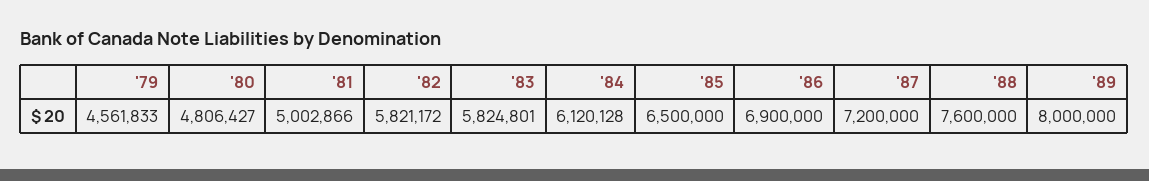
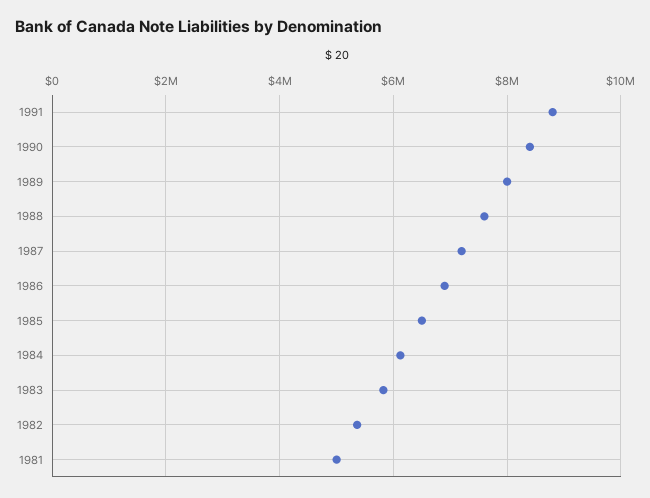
'79: 4561833 -> none
'80: 4806427 -> none
'82: 5821172 -> 5400000
1991: none -> 8800000
1990: none -> 8400000

